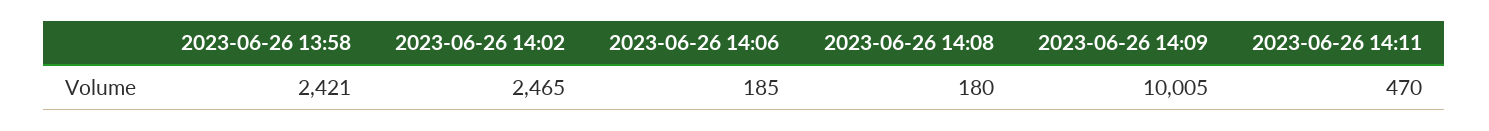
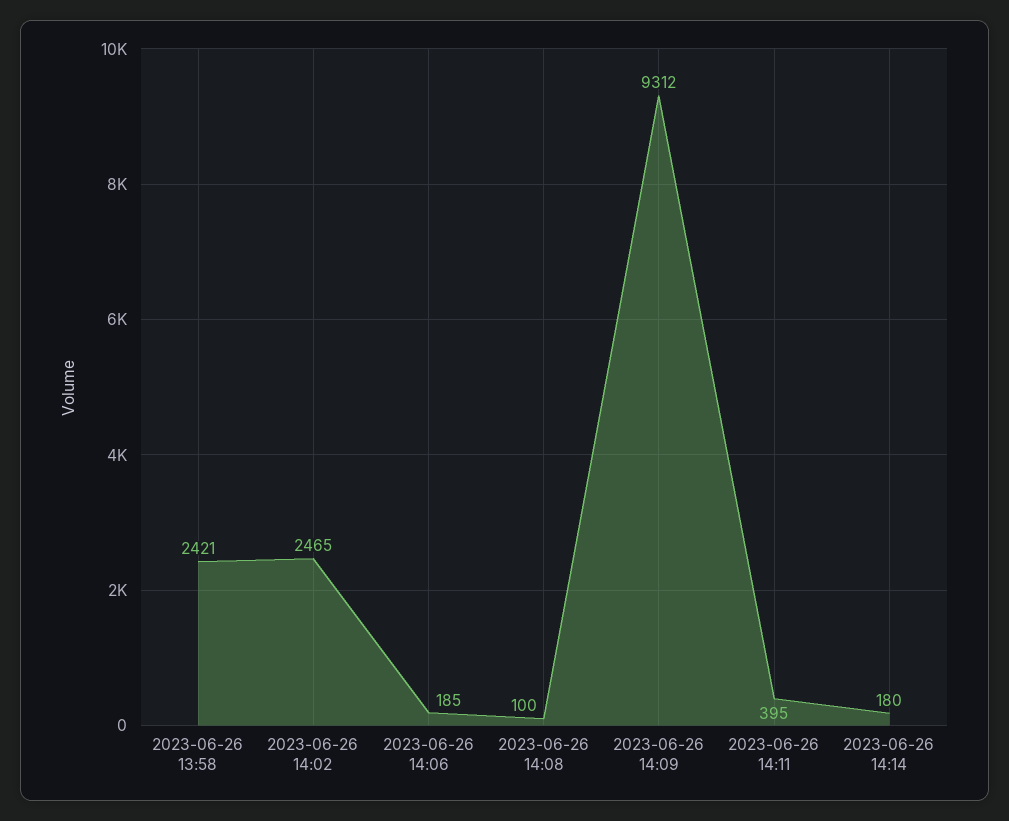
2023-06-26 14:08: 180 -> 100
2023-06-26 14:09: 10005 -> 9312
2023-06-26 14:11: 470 -> 395
2023-06-26 14:14: none -> 180

